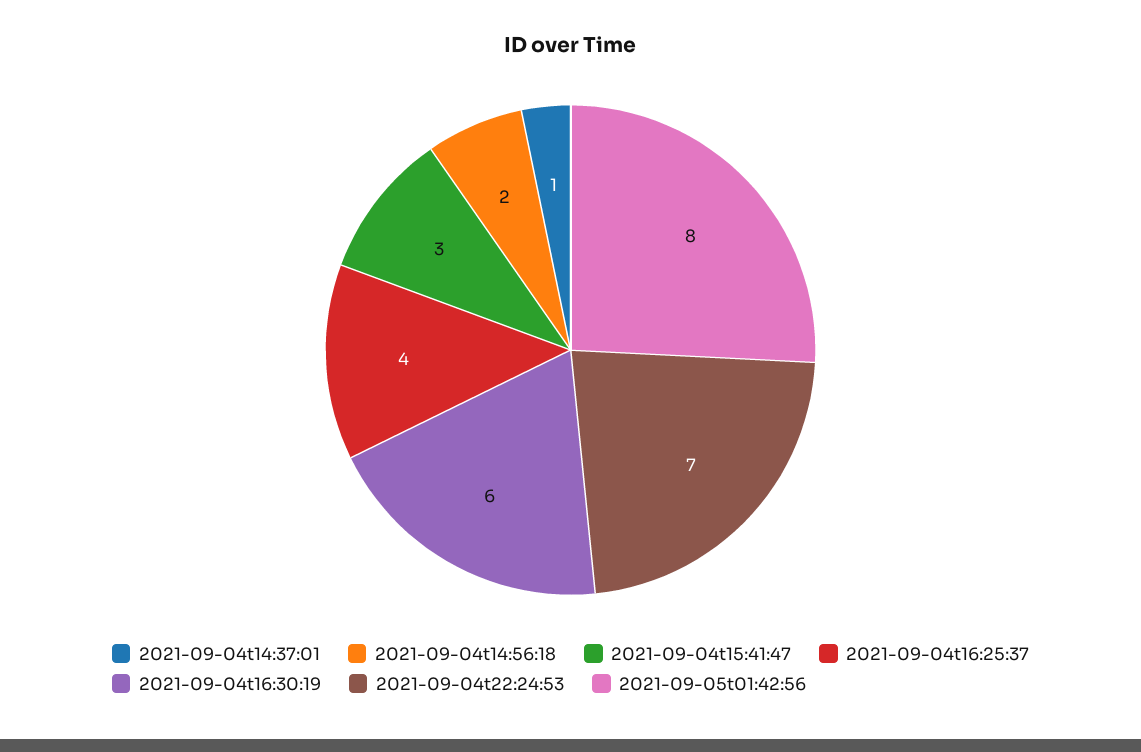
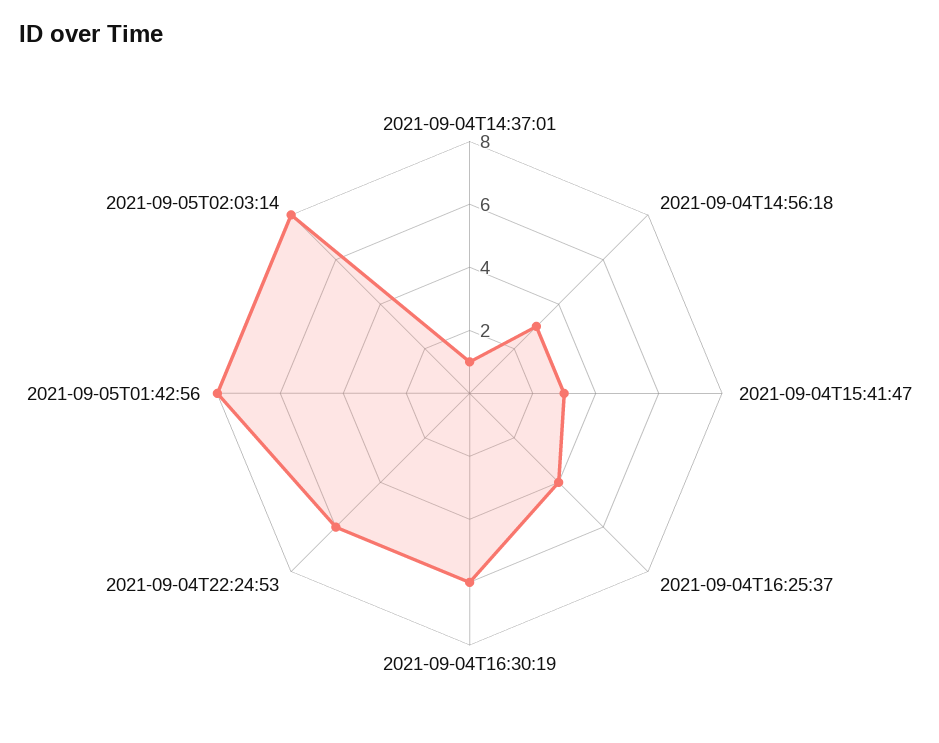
2021-09-04t14:56:18: 2 -> 3
2021-09-04t22:24:53: 7 -> 6
2021-09-05T02:03:14: none -> 8

